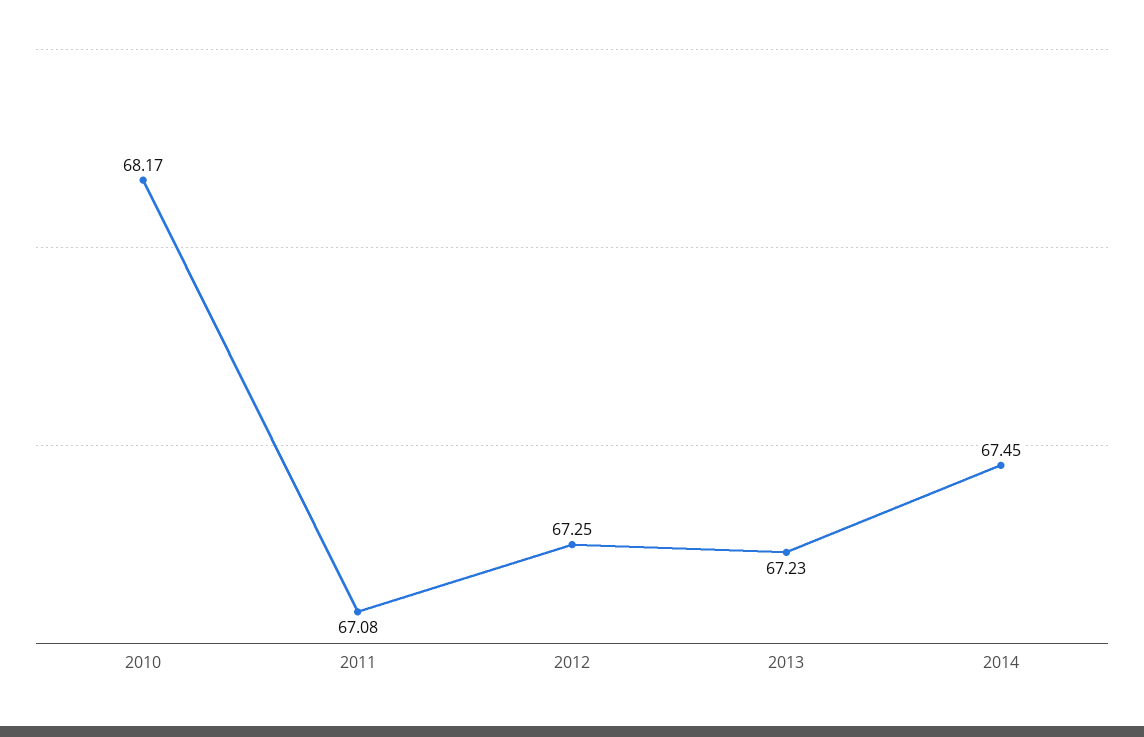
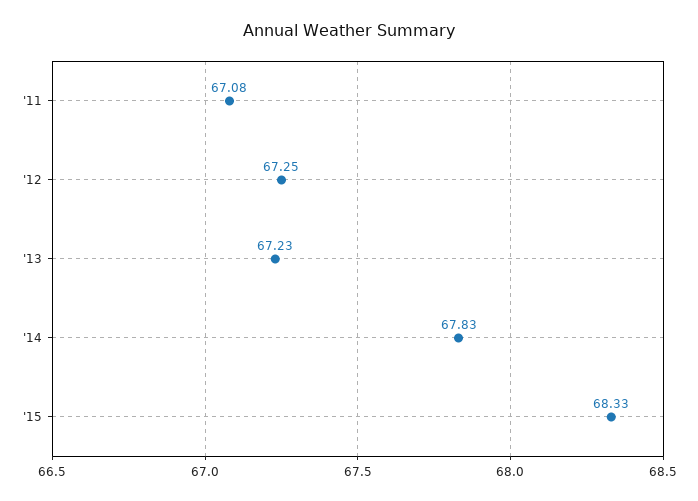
2010: 68.17 -> none
2014: 67.45 -> 67.83
'15: none -> 68.33

